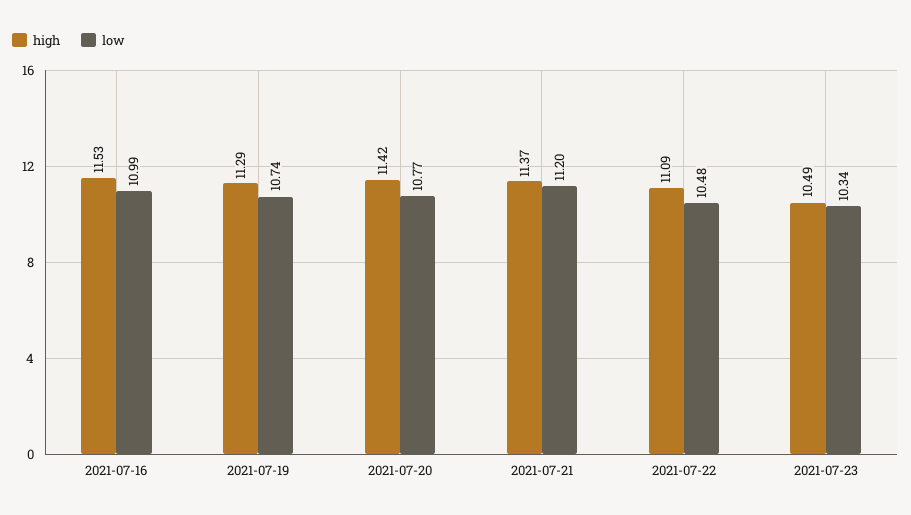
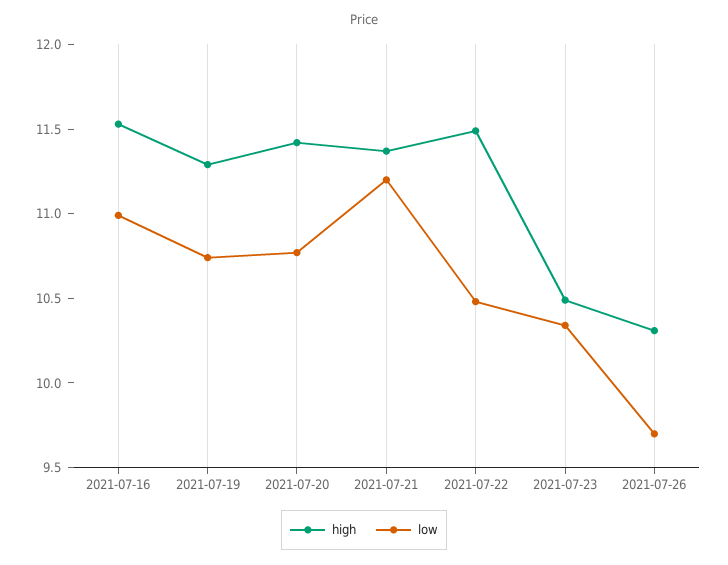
high, 2021-07-22: 11.09 -> 11.5
high, 2021-07-26: none -> 10.3
low, 2021-07-26: none -> 9.7

